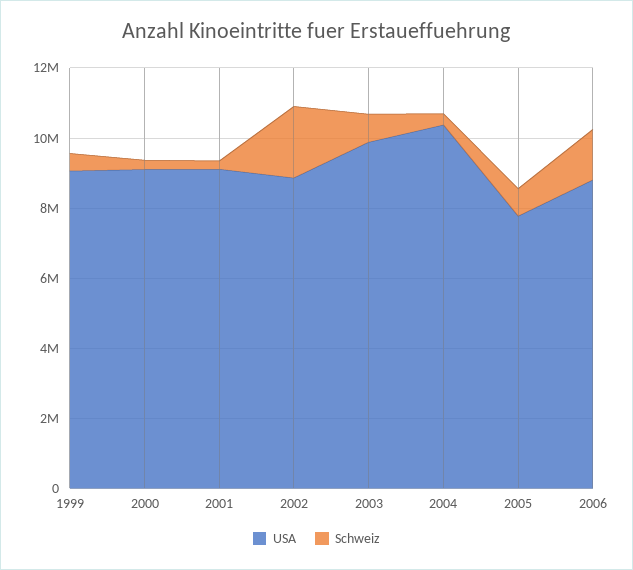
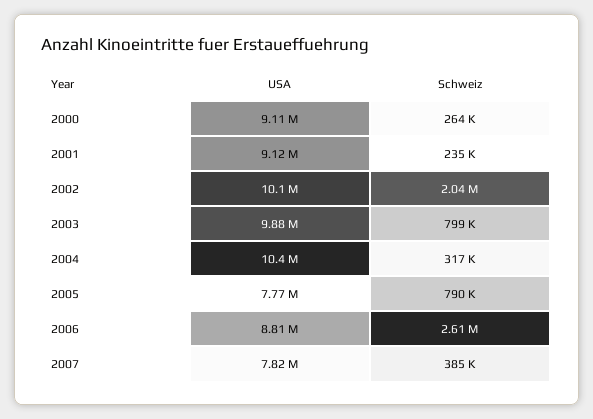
USA, 1999: 9000000 -> none
Schweiz, 1999: 500000 -> none
USA, 2002: 9000000 -> 10100000
Schweiz, 2006: 1500000 -> 2610000
USA, 2007: none -> 7820000
Schweiz, 2007: none -> 385000

